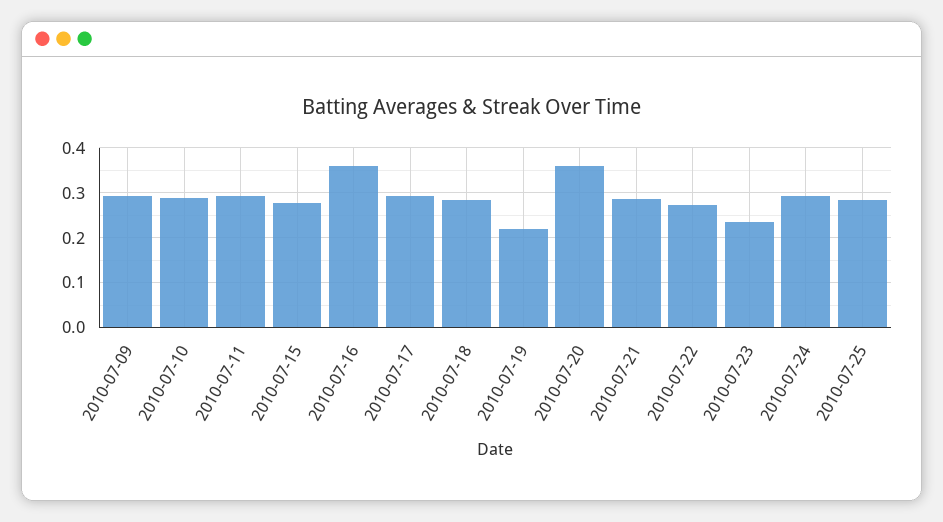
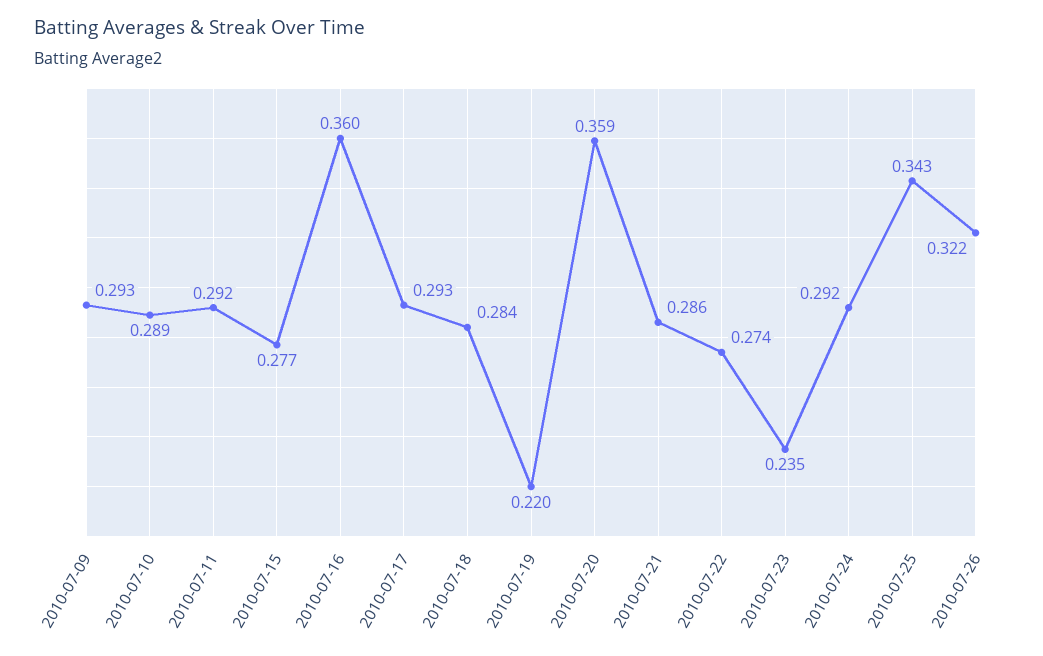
2010-07-25: 0.28 -> 0.343
2010-07-26: none -> 0.322

